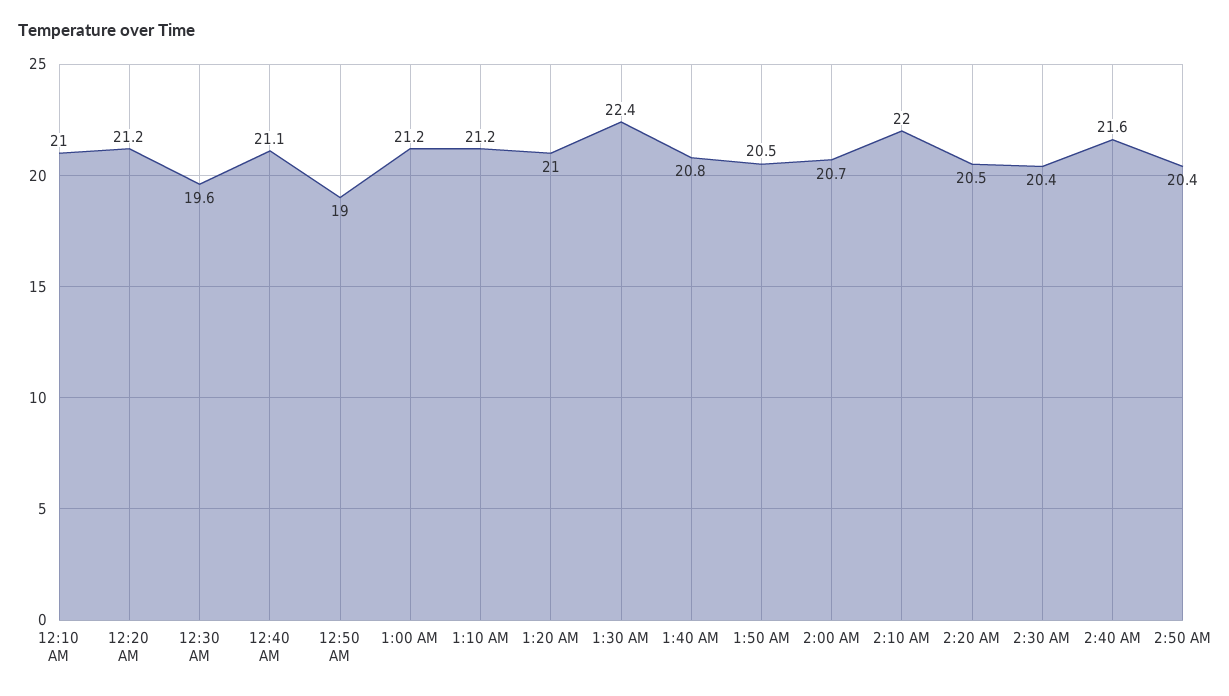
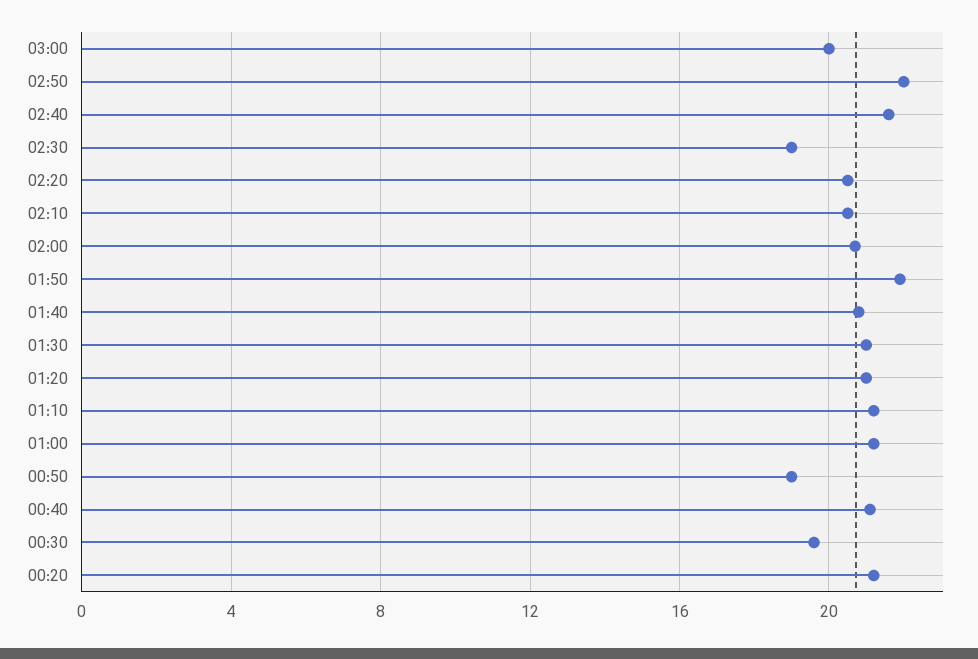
12:10 AM: 21 -> none
1:30 AM: 22.4 -> 21
1:50 AM: 20.5 -> 22
2:10 AM: 22 -> 20.5
2:30 AM: 20.4 -> 19
2:50 AM: 20.4 -> 22
03:00: none -> 20

